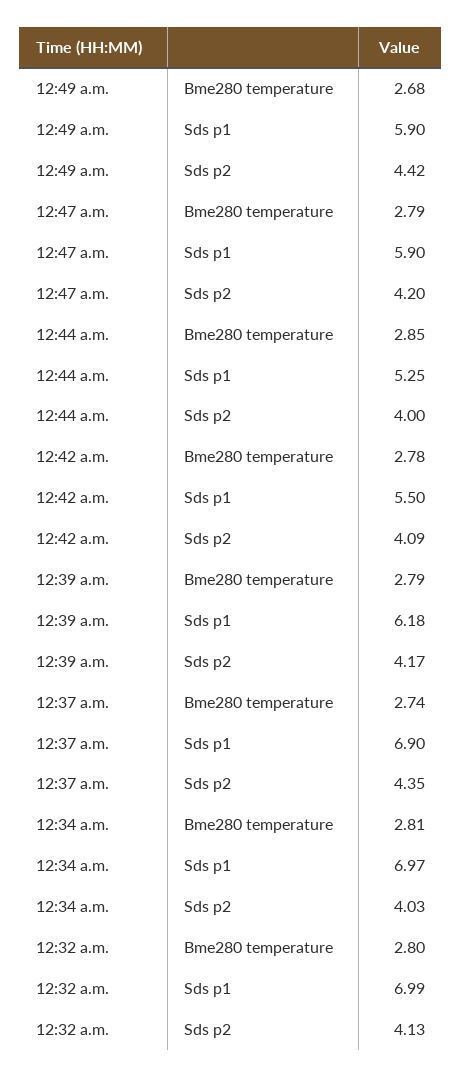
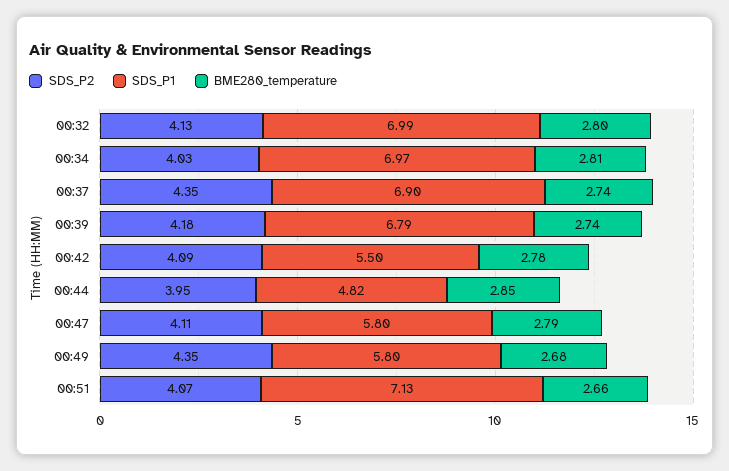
Sds p1, 12:49 a.m.: 5.9 -> 5.8
Sds p2, 12:49 a.m.: 4.42 -> 4.35
Sds p1, 12:47 a.m.: 5.9 -> 5.8
Sds p2, 12:47 a.m.: 4.2 -> 4.11
Sds p1, 12:44 a.m.: 5.25 -> 4.82
Sds p2, 12:44 a.m.: 4 -> 3.95
Bme280 temperature, 12:39 a.m.: 2.79 -> 2.74
Sds p1, 12:39 a.m.: 6.18 -> 6.79
Sds p2, 12:39 a.m.: 4.17 -> 4.18
Sds p2, 00:51: none -> 4.07
Sds p1, 00:51: none -> 7.13
Bme280 temperature, 00:51: none -> 2.66

